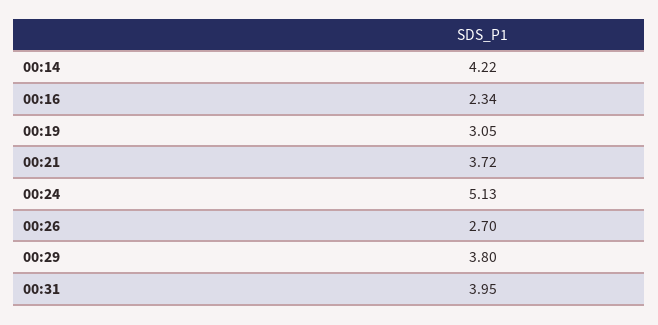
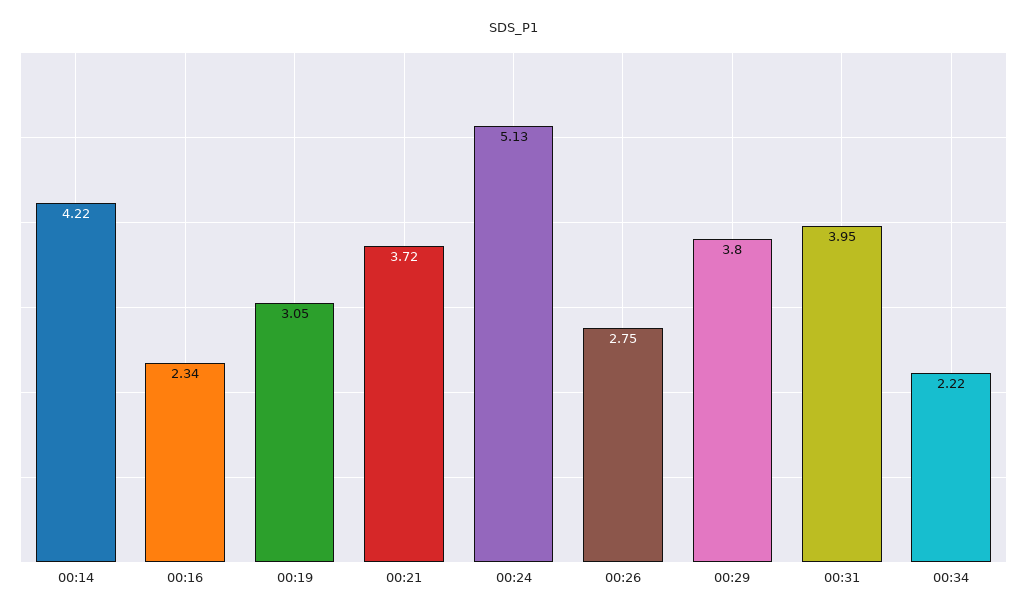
00:26: 2.7 -> 2.75
00:34: none -> 2.22

